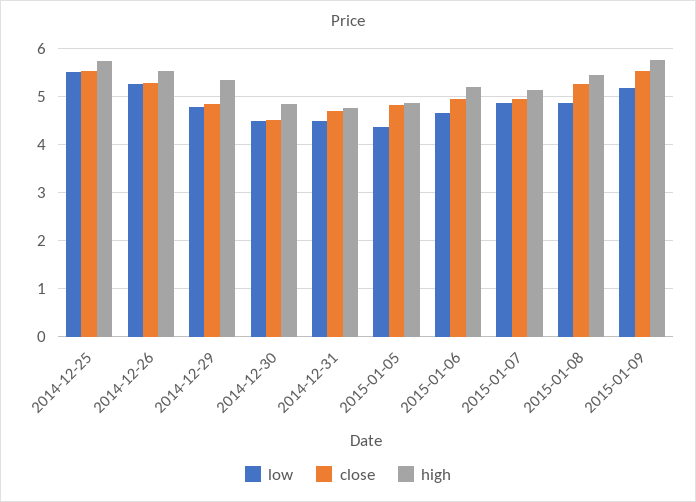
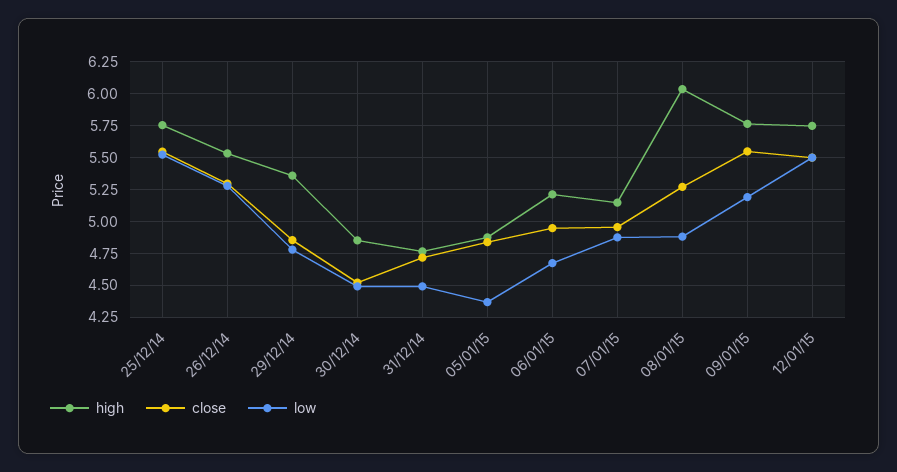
high, 2015-01-08: 5.4 -> 6.05
high, 12/01/15: none -> 5.75
close, 12/01/15: none -> 5.5
low, 12/01/15: none -> 5.5

